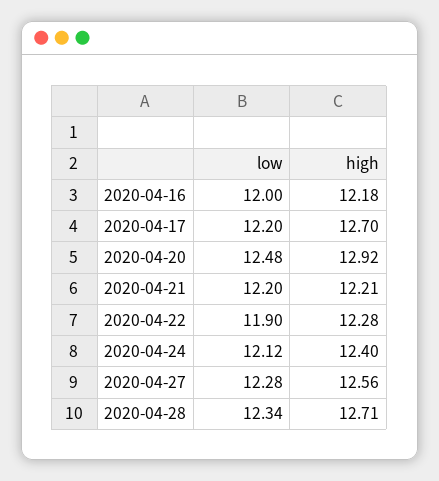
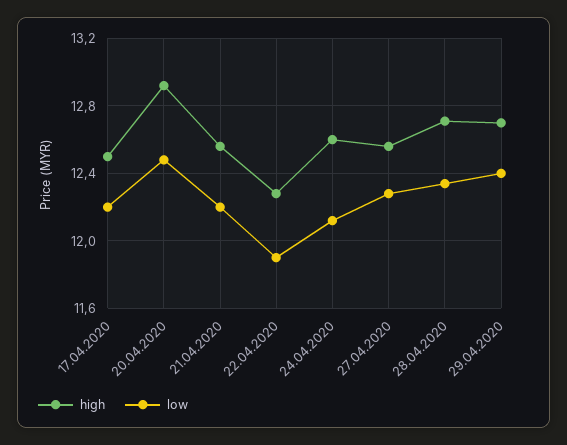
low, 2020-04-16: 12 -> none
high, 2020-04-16: 12.18 -> none
high, 2020-04-17: 12.7 -> 12.5
high, 2020-04-21: 12.21 -> 12.55
high, 2020-04-24: 12.4 -> 12.6
high, 29.04.2020: none -> 12.7
low, 29.04.2020: none -> 12.4

